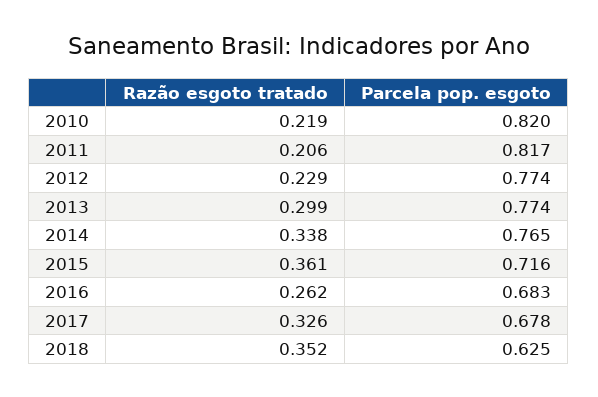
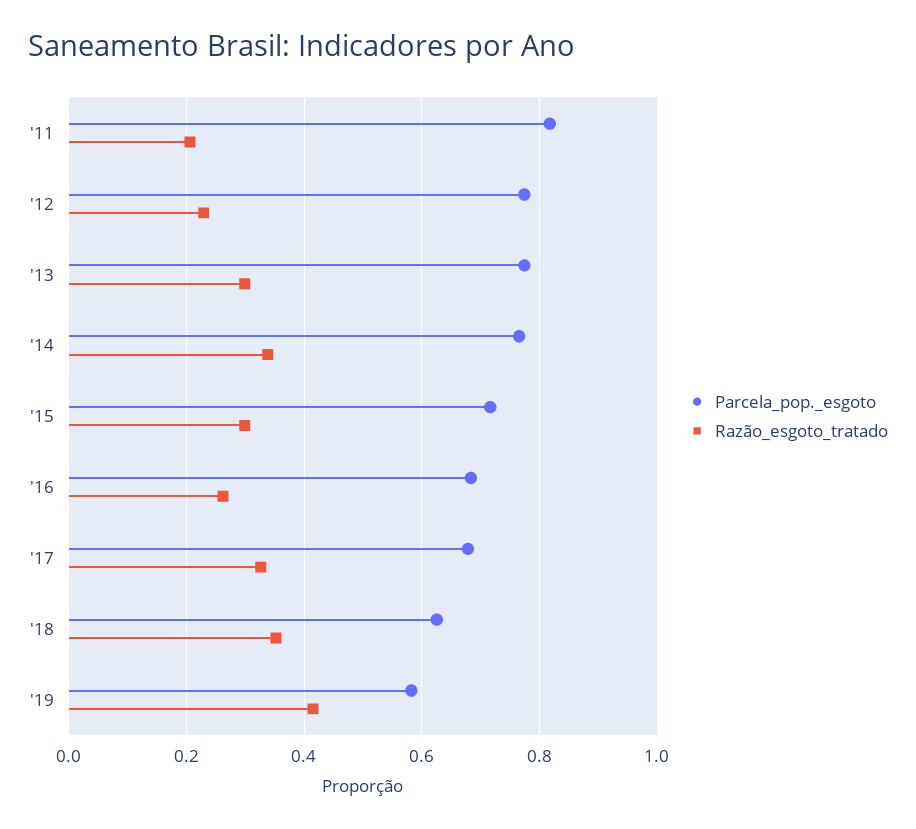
Razão esgoto tratado, 2010: 0.219 -> none
Parcela pop. esgoto, 2010: 0.82 -> none
Razão esgoto tratado, 2015: 0.361 -> 0.3
Parcela pop. esgoto, '19: none -> 0.58
Razão esgoto tratado, '19: none -> 0.42

